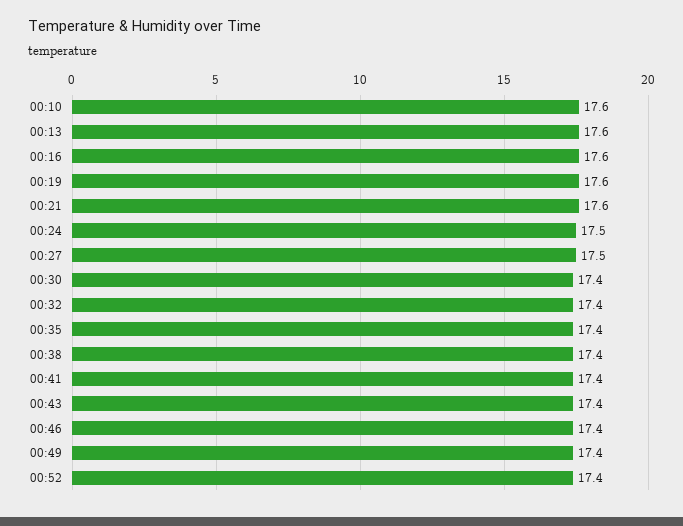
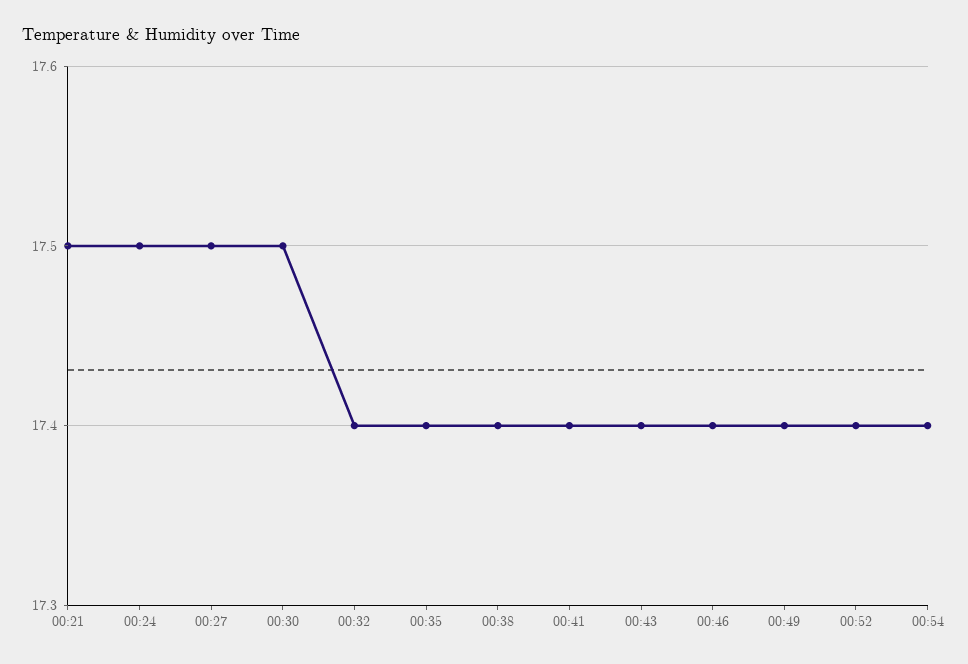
00:10: 17.6 -> none
00:13: 17.6 -> none
00:16: 17.6 -> none
00:19: 17.6 -> none
00:21: 17.6 -> 17.5
00:30: 17.4 -> 17.5
00:54: none -> 17.4

